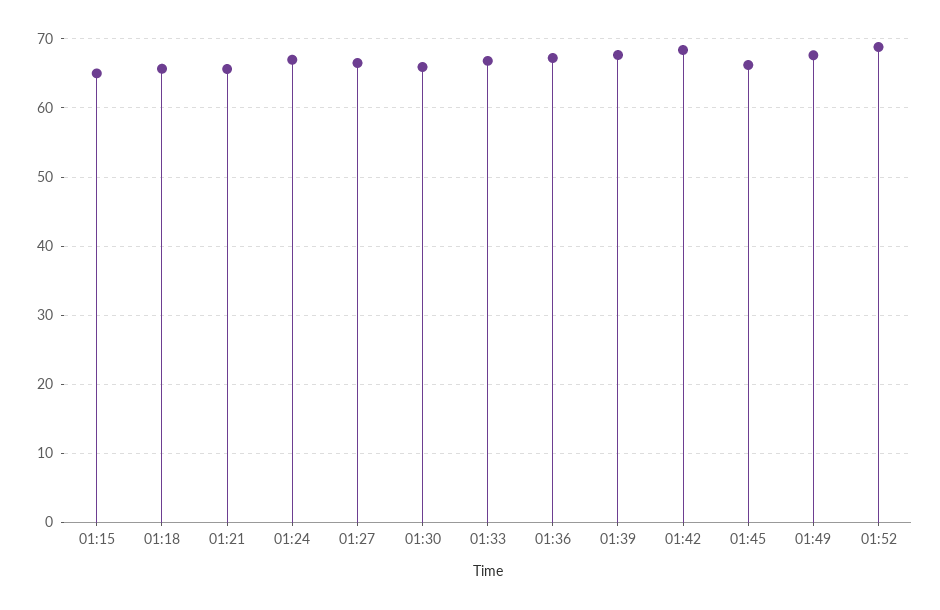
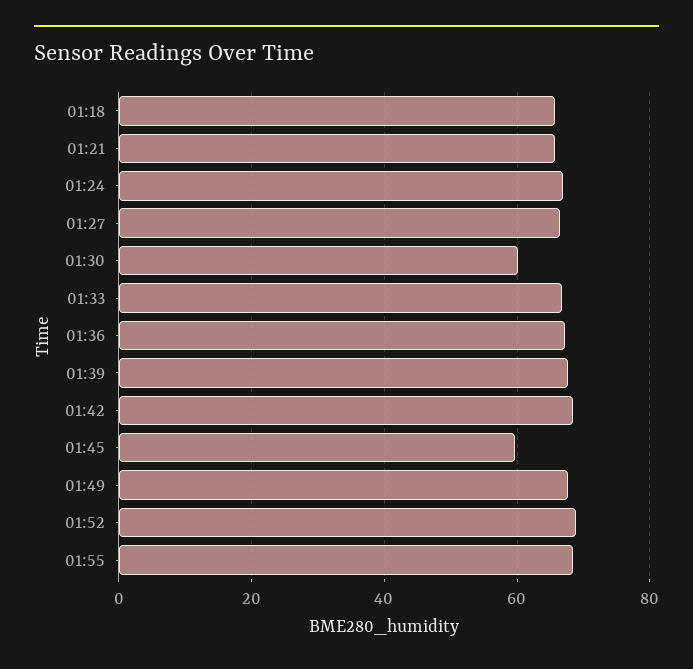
01:15: 65 -> none
01:30: 66 -> 60
01:45: 66 -> 60
01:55: none -> 68

